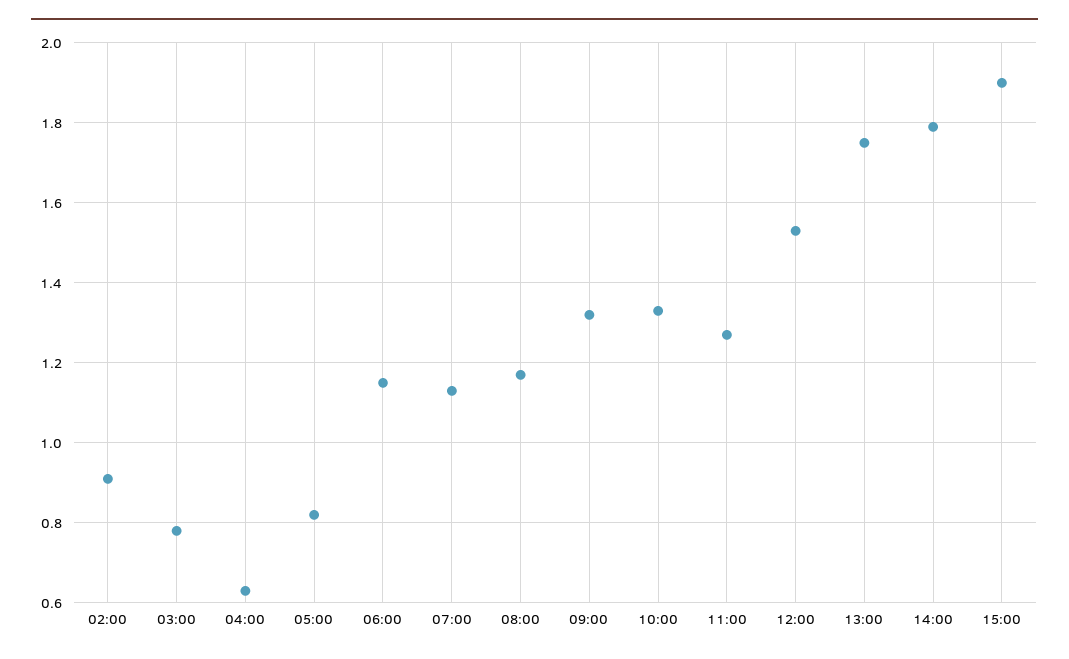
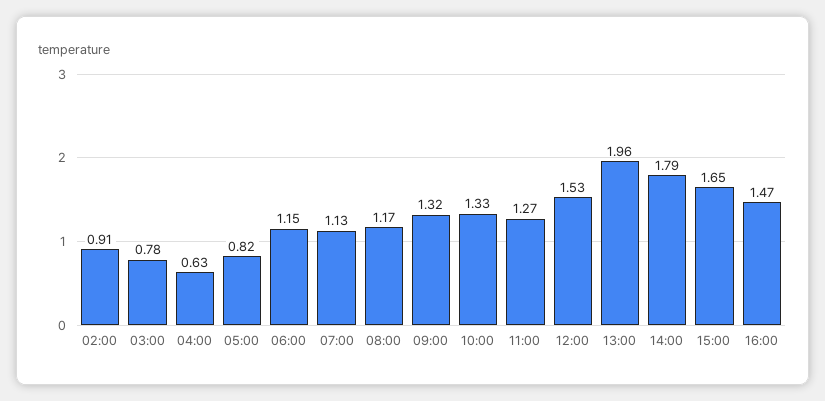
13:00: 1.75 -> 1.96
15:00: 1.9 -> 1.65
16:00: none -> 1.47

